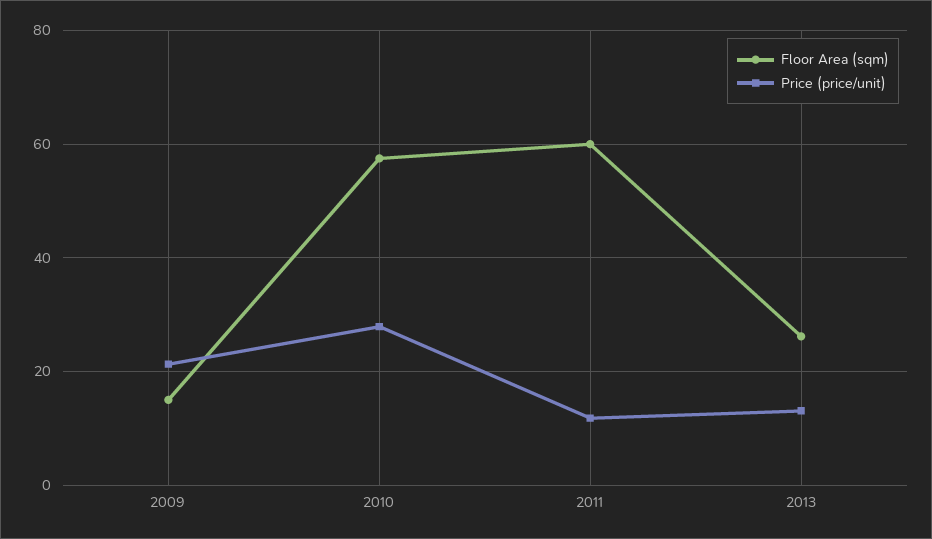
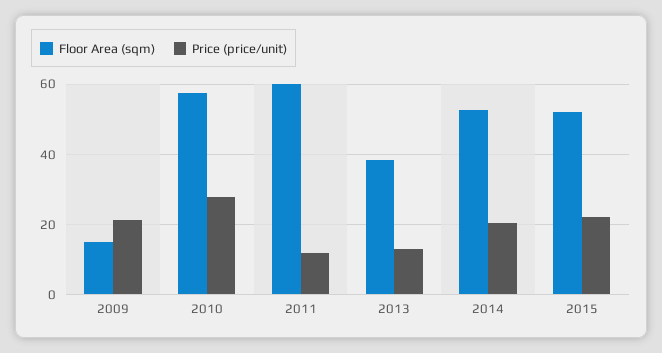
Floor Area (sqm), 2013: 26 -> 38
Floor Area (sqm), 2014: none -> 52
Price (price/unit), 2014: none -> 20
Floor Area (sqm), 2015: none -> 52
Price (price/unit), 2015: none -> 22

